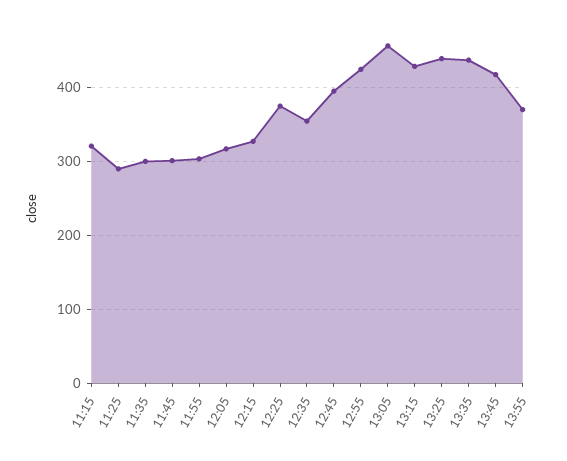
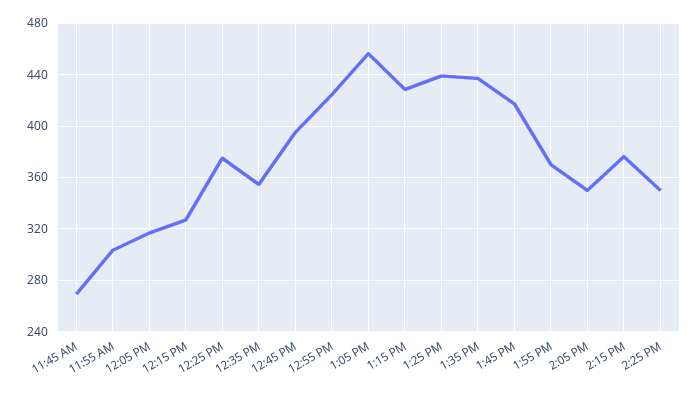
11:15: 320 -> none
11:25: 290 -> none
11:35: 300 -> none
11:45: 300 -> 270
2:05 PM: none -> 350
2:15 PM: none -> 375
2:25 PM: none -> 350

